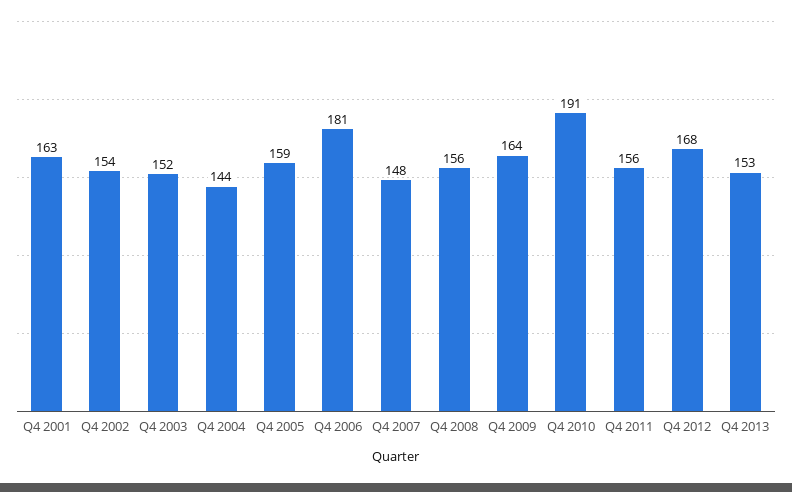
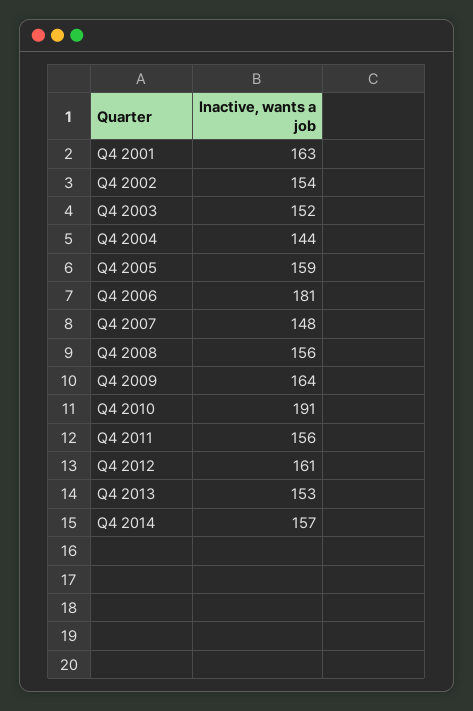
Q4 2012: 168 -> 161
Q4 2014: none -> 157

